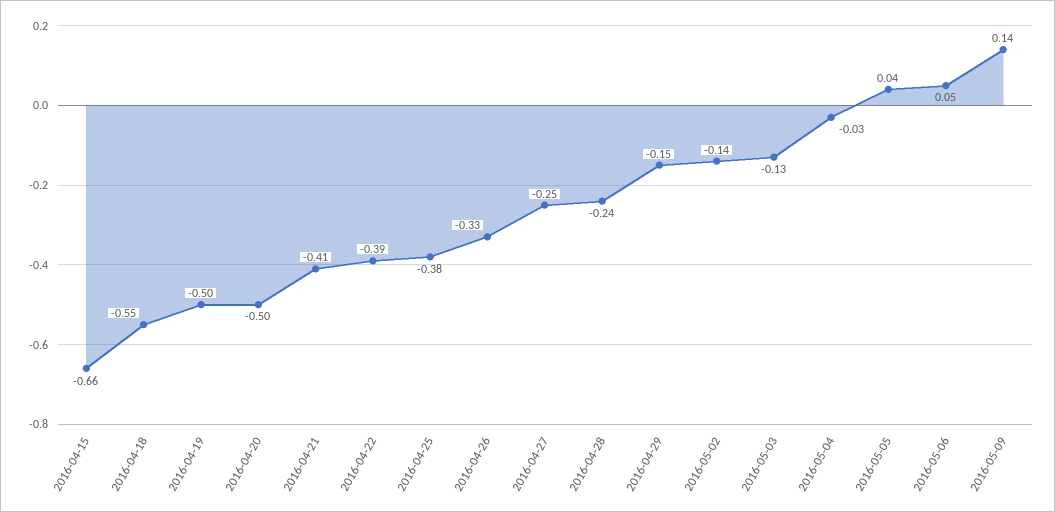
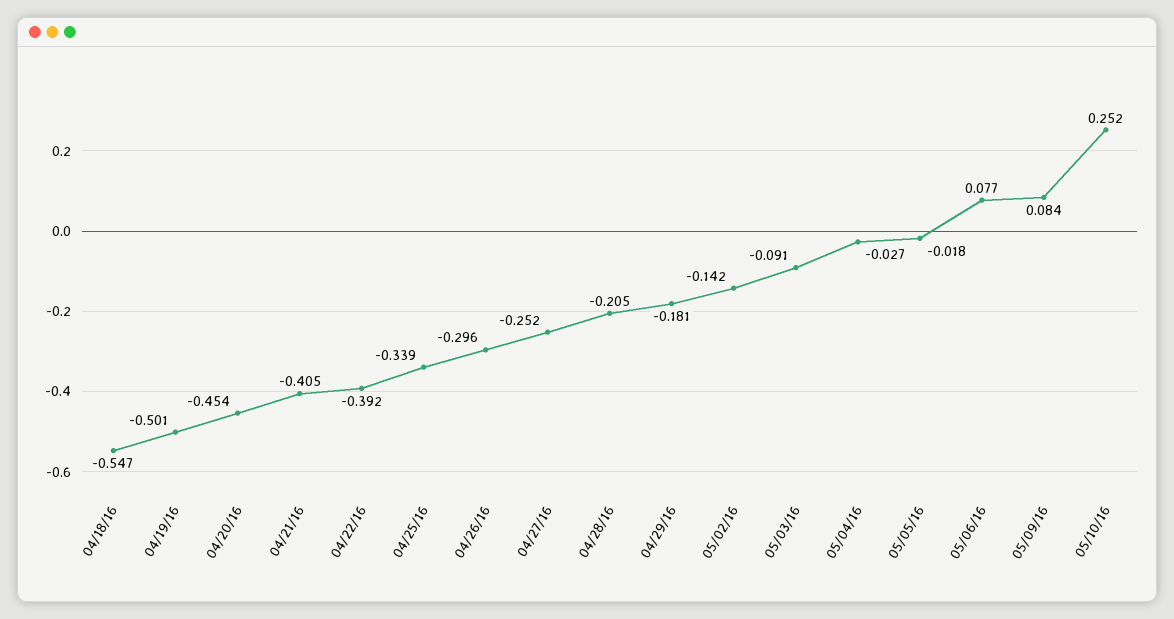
2016-04-15: -0.66 -> none
2016-04-20: -0.5 -> -0.454
2016-04-25: -0.38 -> -0.339
2016-04-26: -0.33 -> -0.296
2016-04-28: -0.24 -> -0.205
2016-04-29: -0.15 -> -0.181
2016-05-03: -0.13 -> -0.091
2016-05-05: 0.04 -> -0.018
2016-05-06: 0.05 -> 0.077
2016-05-09: 0.14 -> 0.084
05/10/16: none -> 0.252

